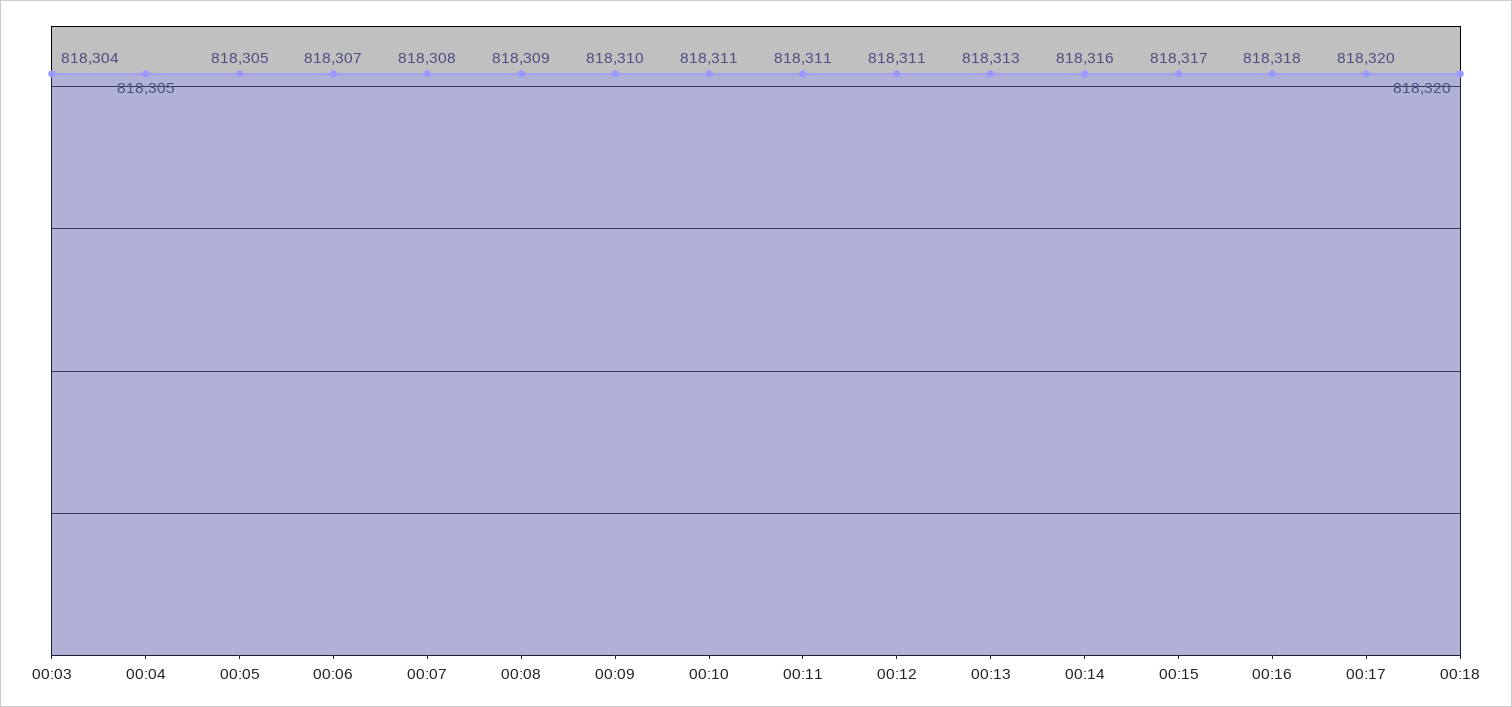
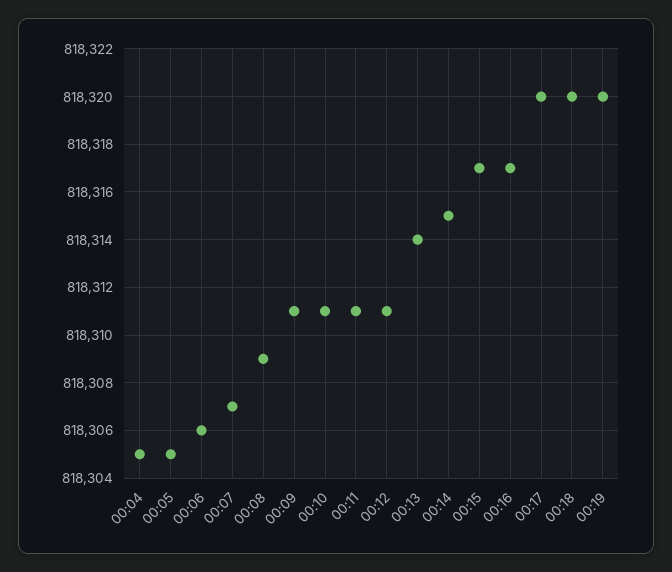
00:03: 818304 -> none
00:06: 818307 -> 818306
00:07: 818308 -> 818307
00:09: 818310 -> 818311
00:13: 818313 -> 818314
00:14: 818316 -> 818315
00:16: 818318 -> 818317
00:19: none -> 818320

